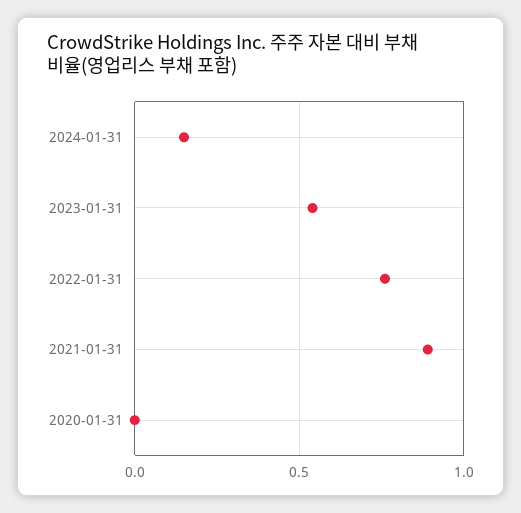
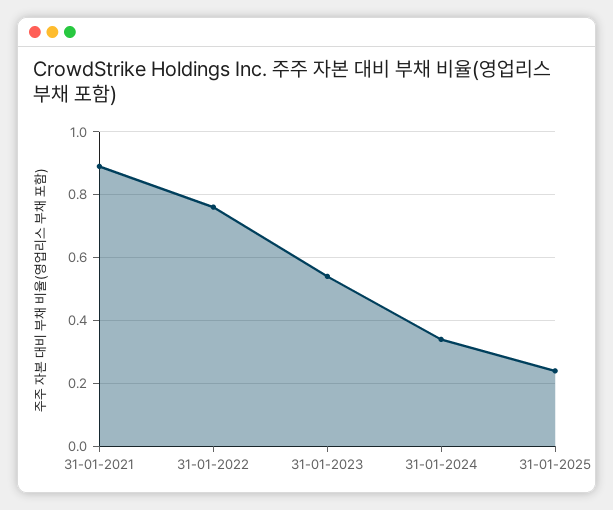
2024-01-31: 0.15 -> 0.35
2020-01-31: 0 -> none
31-01-2025: none -> 0.25

